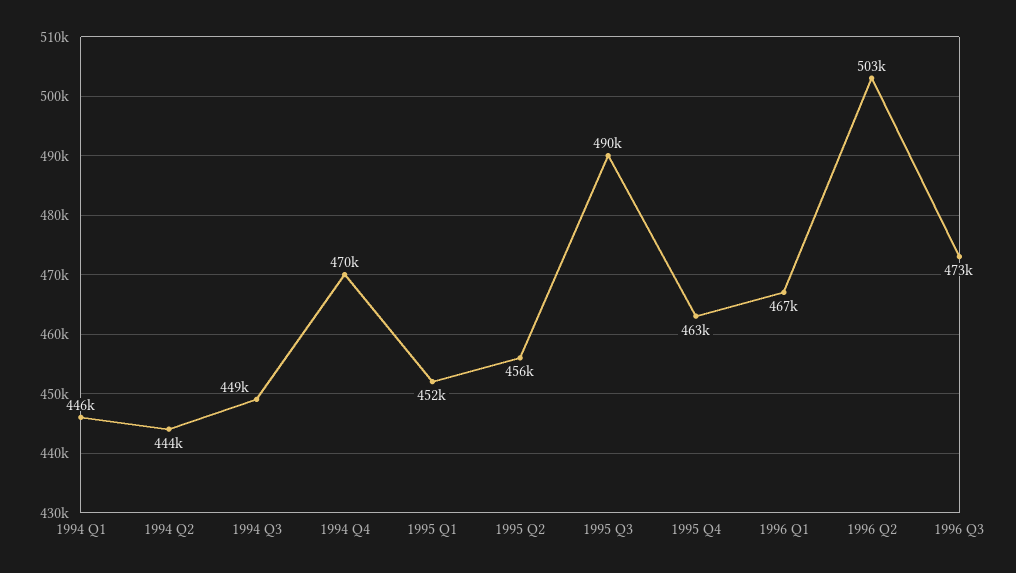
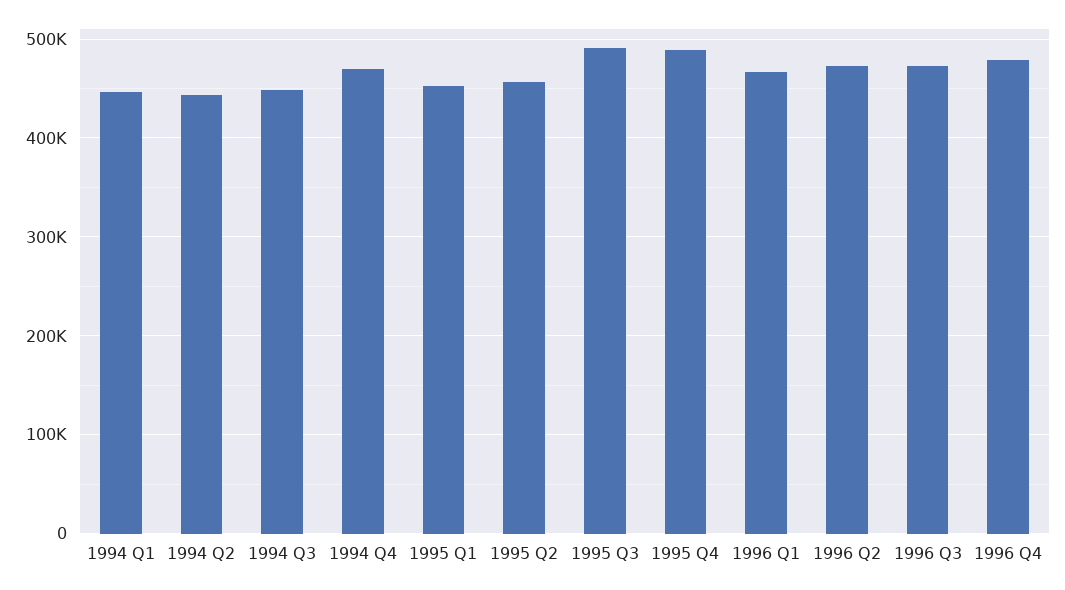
1995 Q4: 463000 -> 490000
1996 Q2: 503000 -> 470000
1996 Q4: none -> 480000

